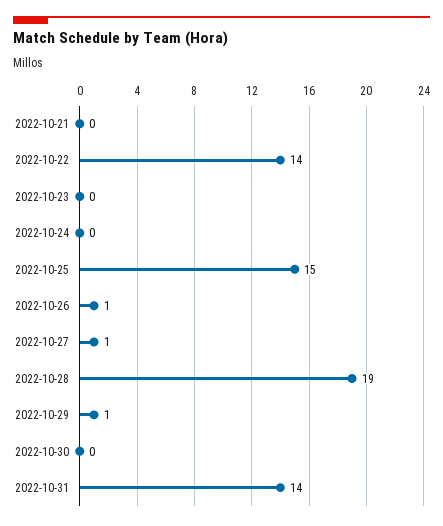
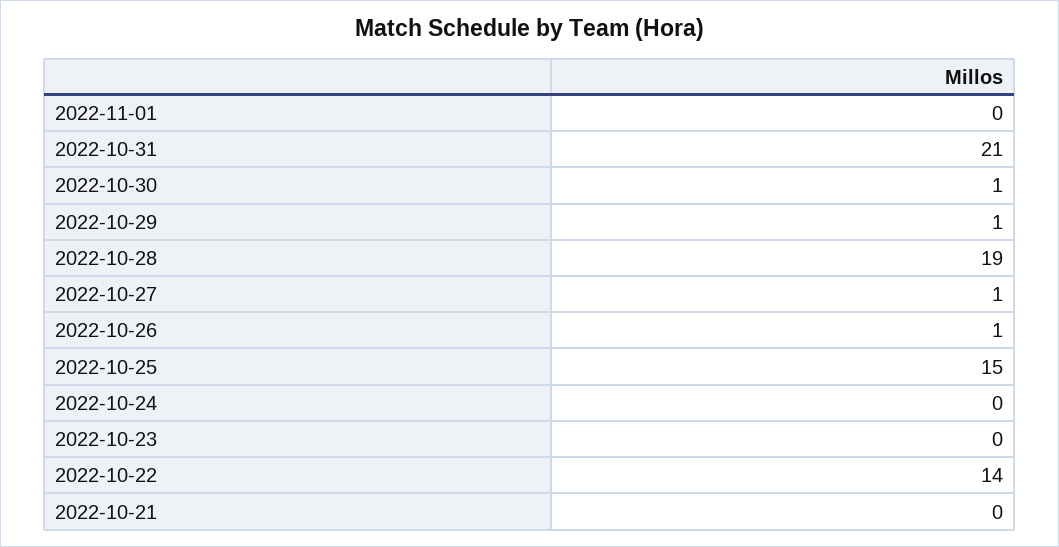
2022-10-30: 0 -> 1
2022-10-31: 14 -> 21
2022-11-01: none -> 0

